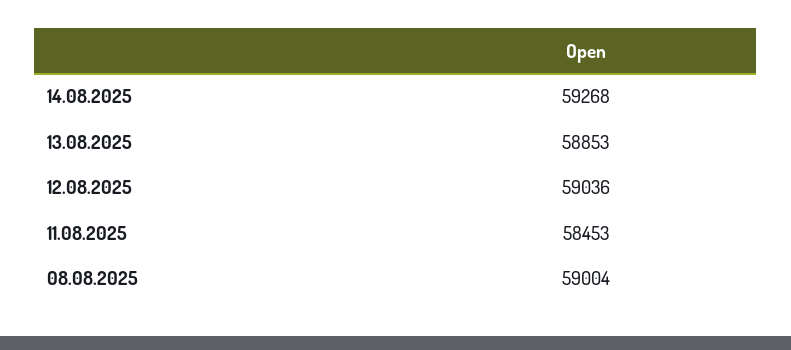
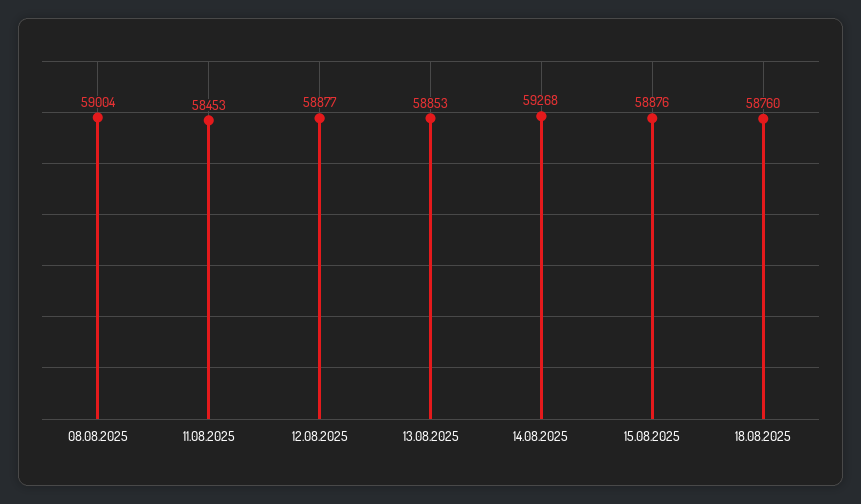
12.08.2025: 59036 -> 58877
15.08.2025: none -> 58876
18.08.2025: none -> 58760

